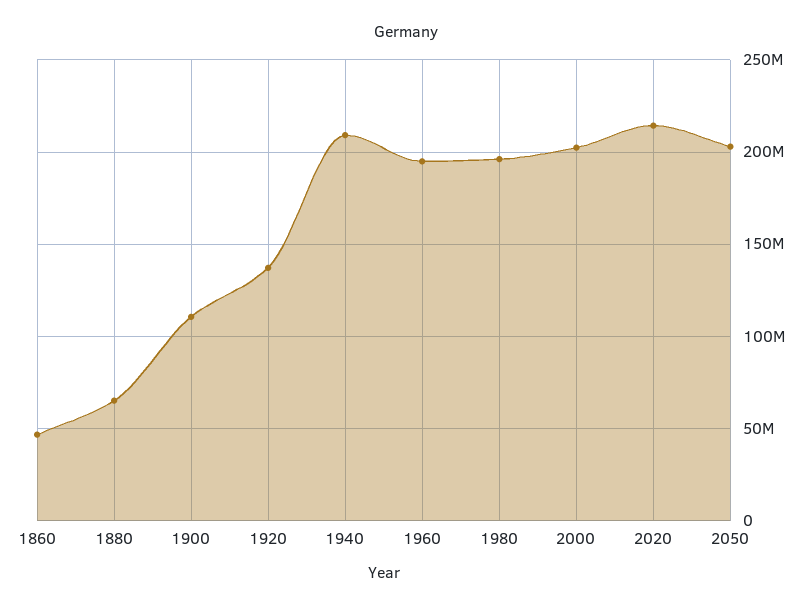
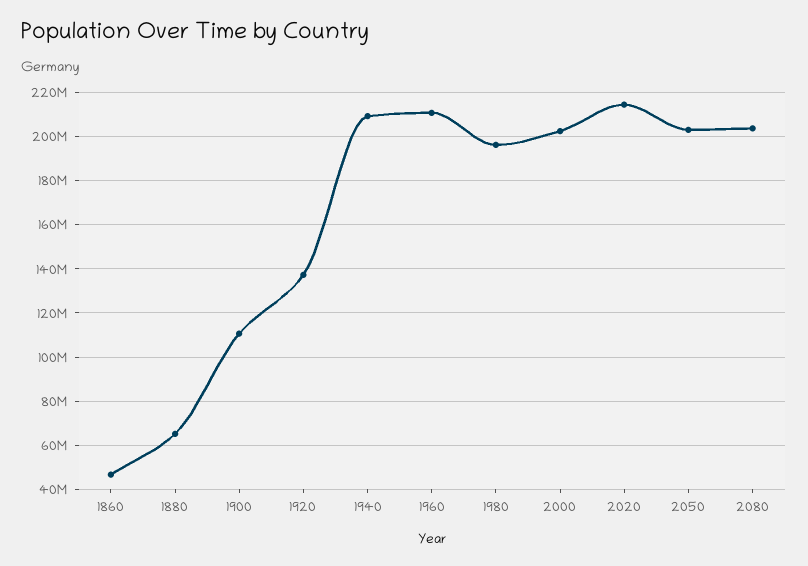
1960: 195000000 -> 210000000
2080: none -> 205000000

